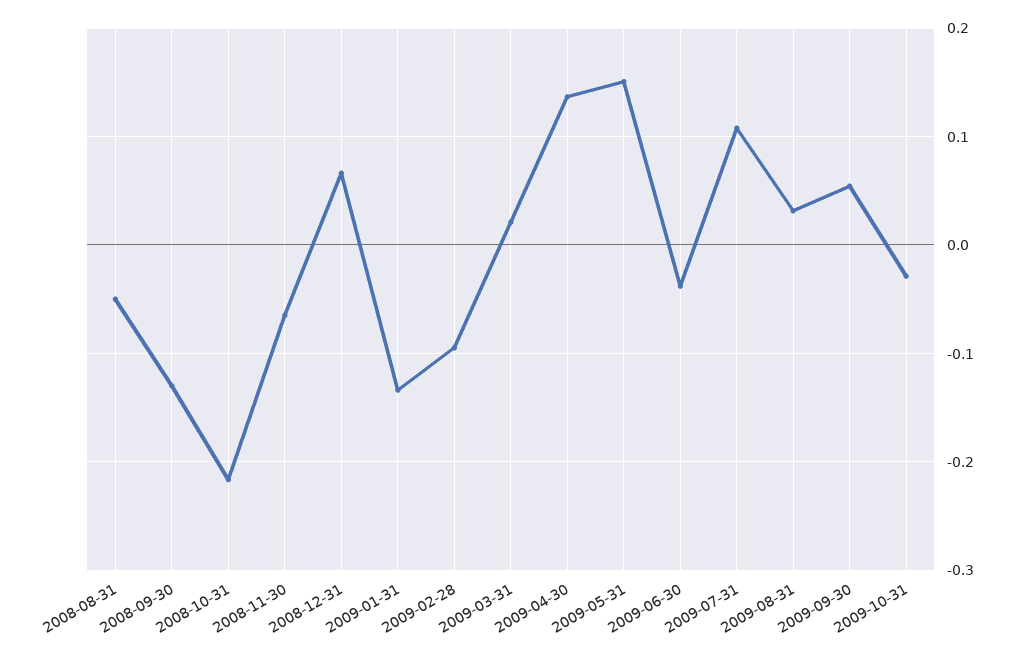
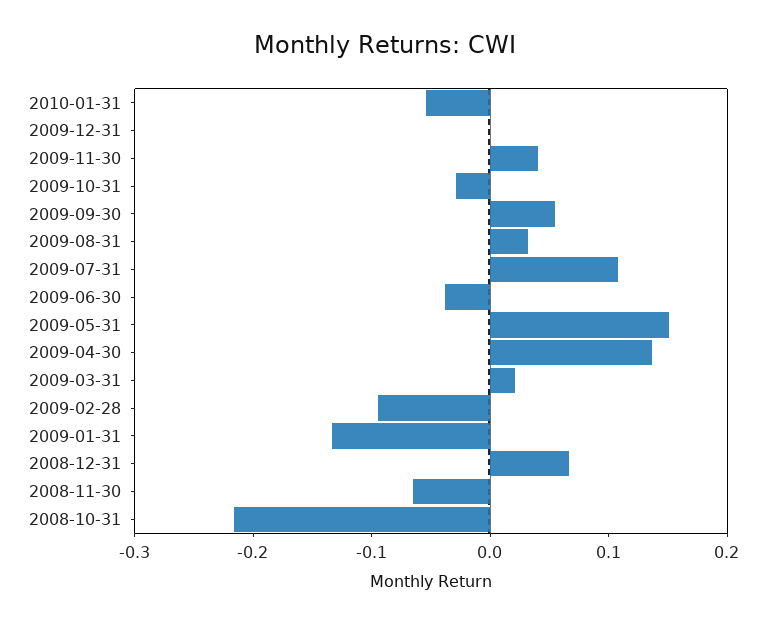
2008-08-31: -0.05 -> none
2008-09-30: -0.13 -> none
2010-01-31: none -> -0.06
2009-12-31: none -> 0
2009-11-30: none -> 0.04

